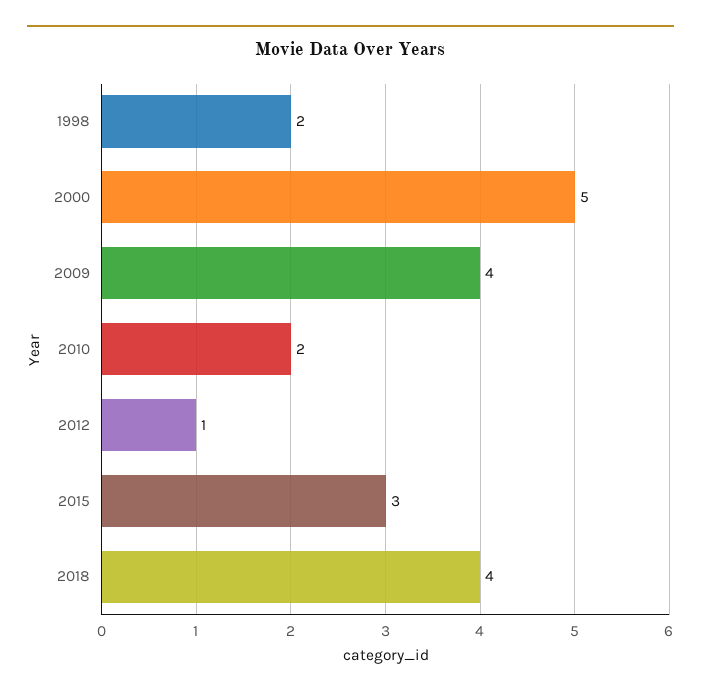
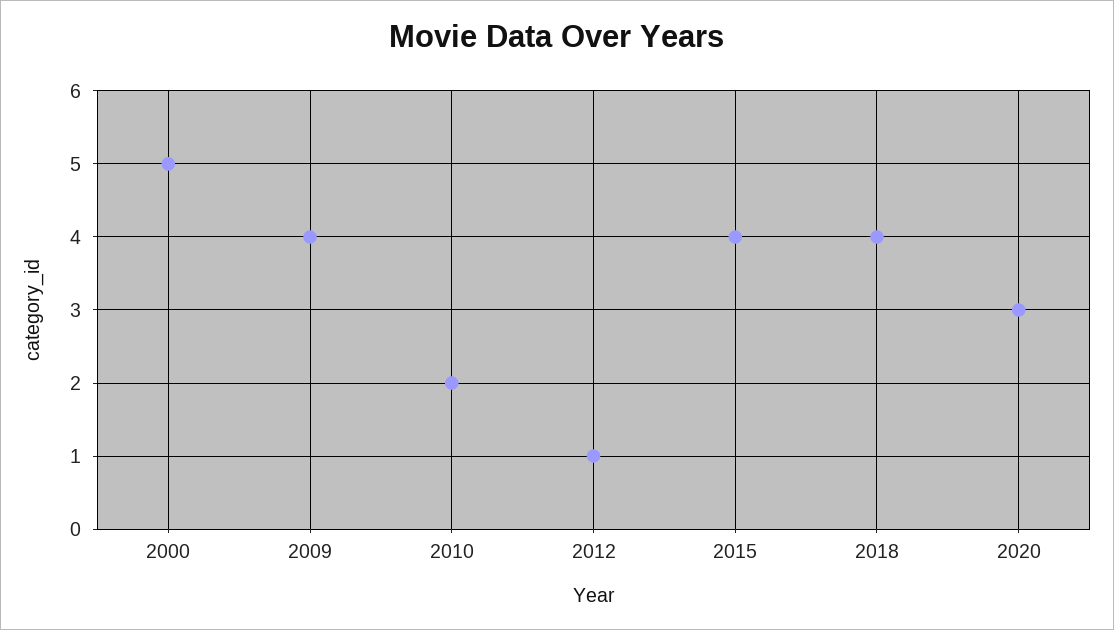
1998: 2 -> none
2015: 3 -> 4
2020: none -> 3

